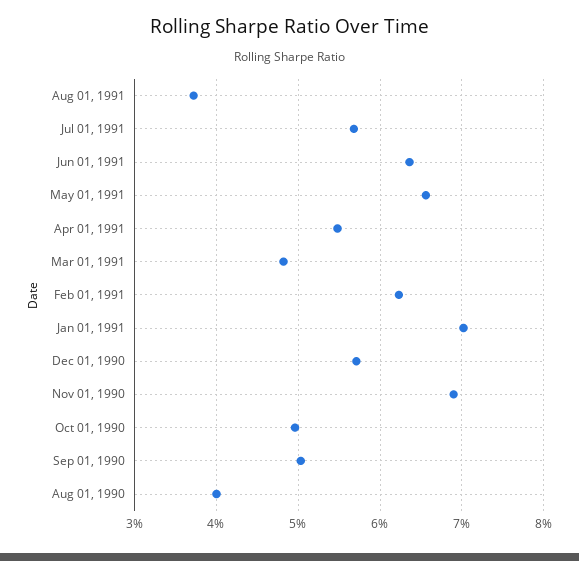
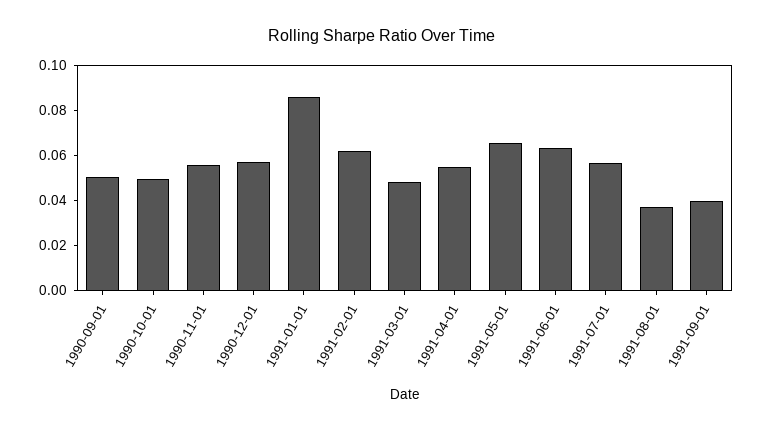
Jan 01, 1991: 0.07 -> 0.085
Nov 01, 1990: 0.069 -> 0.055
Aug 01, 1990: 0.04 -> none
1991-09-01: none -> 0.04

